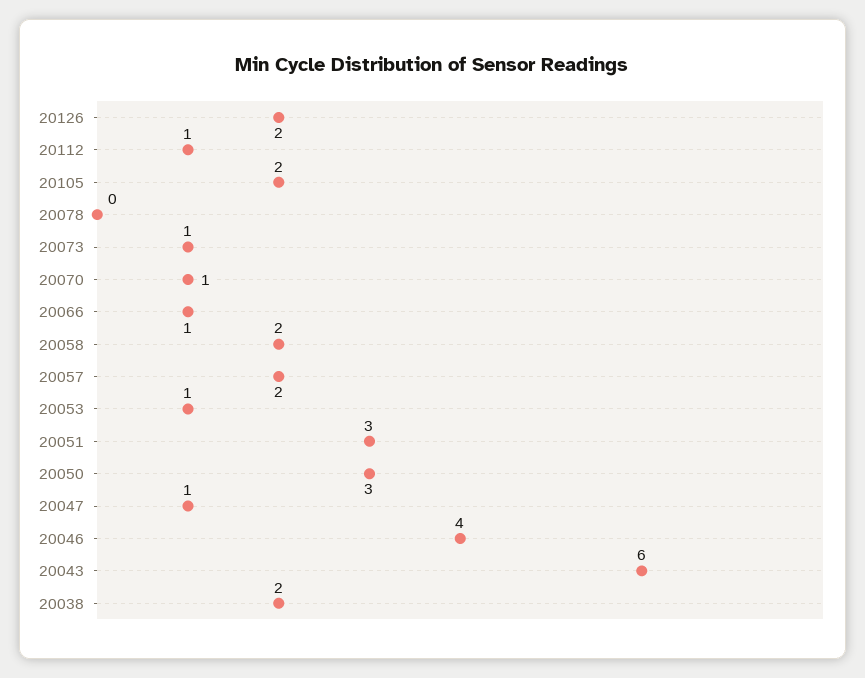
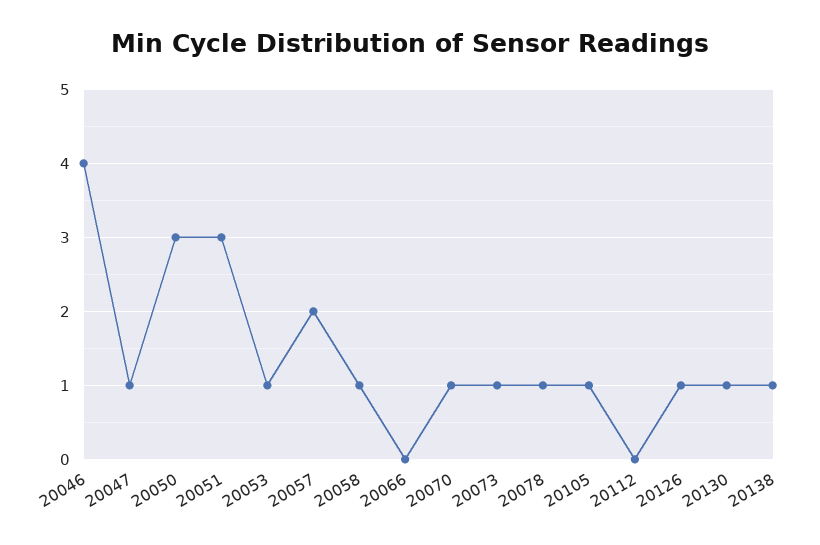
20126: 2 -> 1
20112: 1 -> 0
20105: 2 -> 1
20078: 0 -> 1
20066: 1 -> 0
20058: 2 -> 1
20043: 6 -> none
20038: 2 -> none
20130: none -> 1
20138: none -> 1

